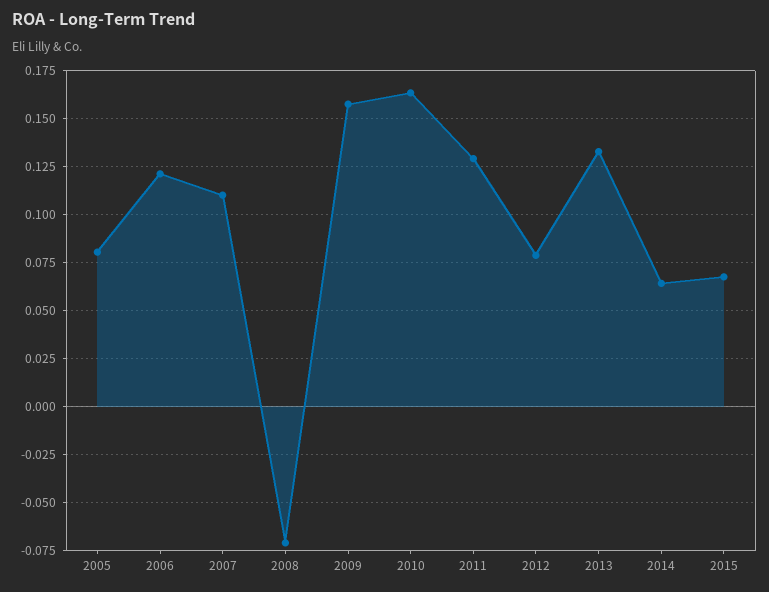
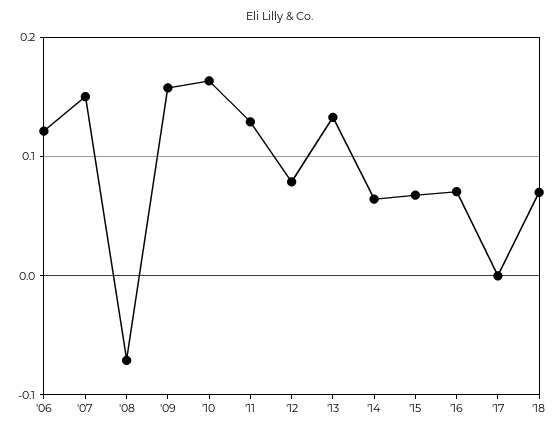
2005: 0.08 -> none
2007: 0.11 -> 0.15
'16: none -> 0.07
'17: none -> 0
'18: none -> 0.07

